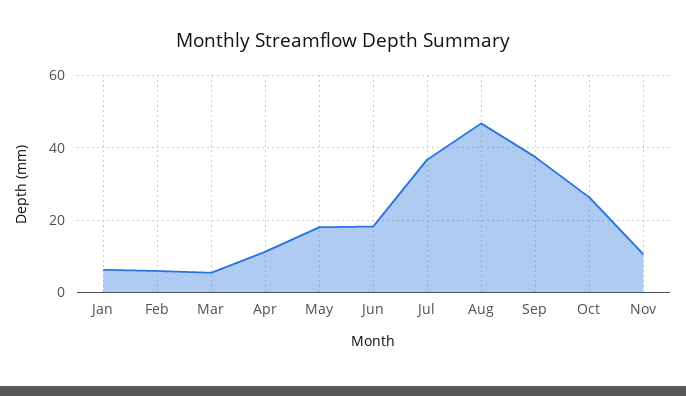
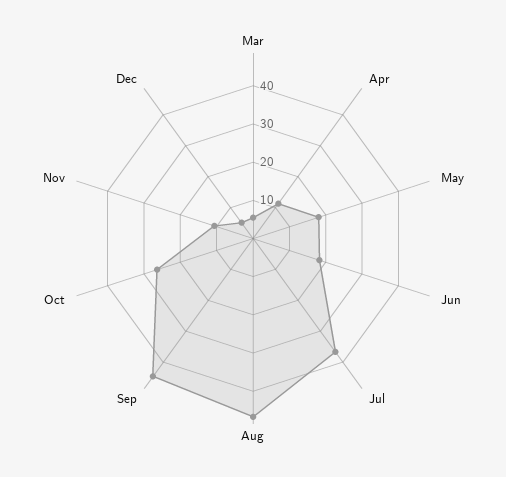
Jan: 6 -> none
Feb: 6 -> none
Sep: 38 -> 45
Dec: none -> 5

